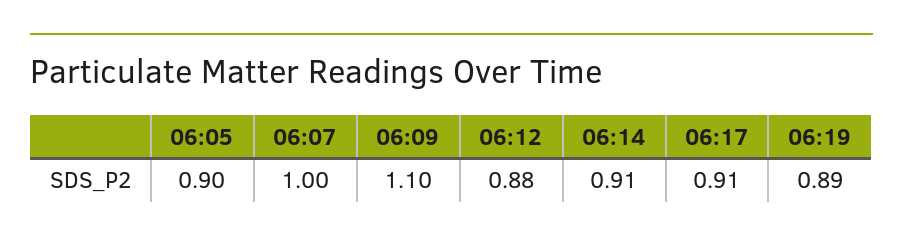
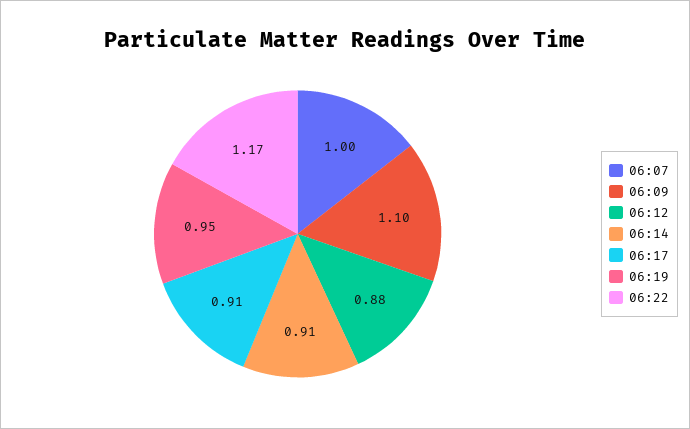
06:05: 0.9 -> none
06:19: 0.89 -> 0.95
06:22: none -> 1.17

